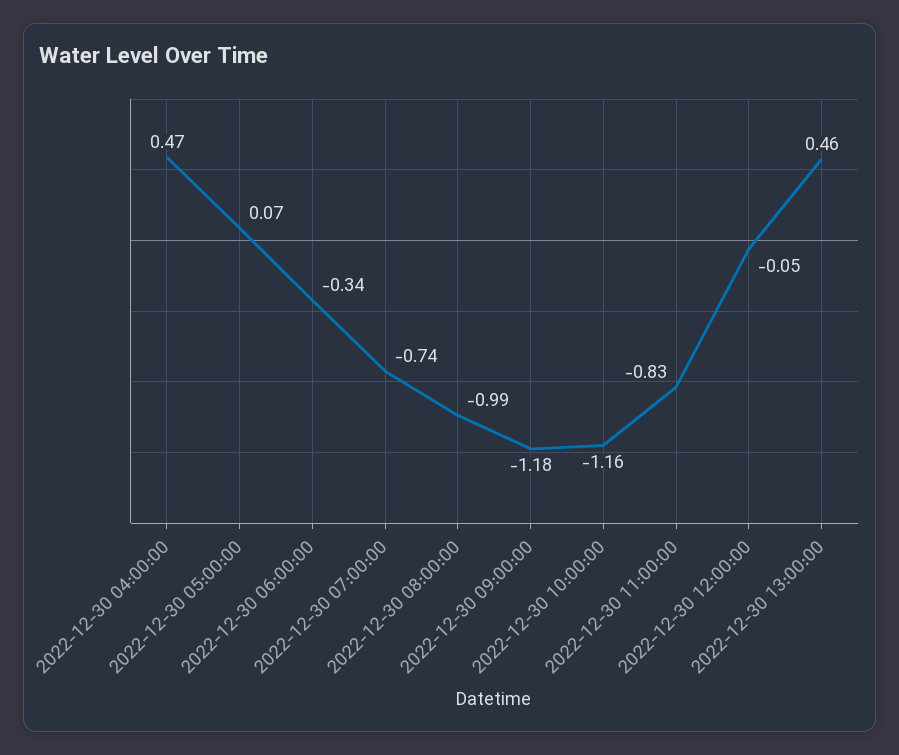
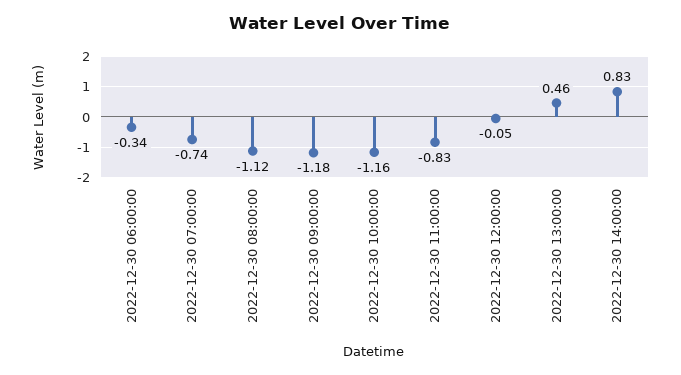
2022-12-30 04:00:00: 0.47 -> none
2022-12-30 05:00:00: 0.07 -> none
2022-12-30 08:00:00: -0.99 -> -1.12
2022-12-30 14:00:00: none -> 0.83

